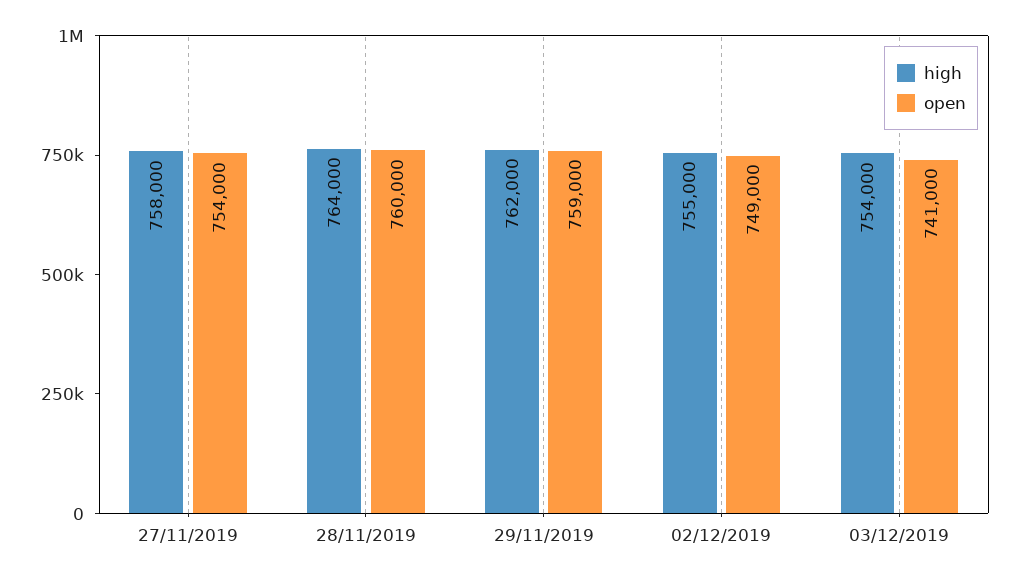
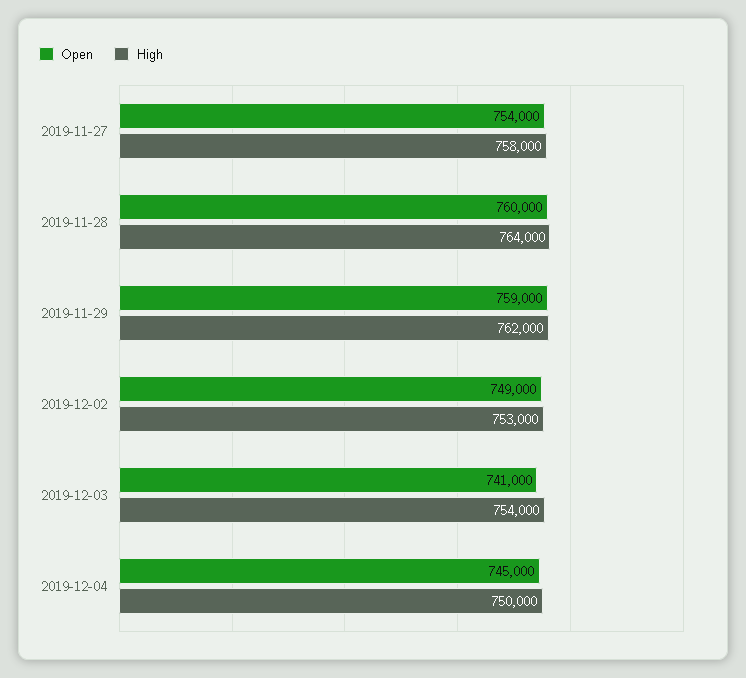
high, 02/12/2019: 755000 -> 753000
open, 2019-12-04: none -> 745000
high, 2019-12-04: none -> 750000

